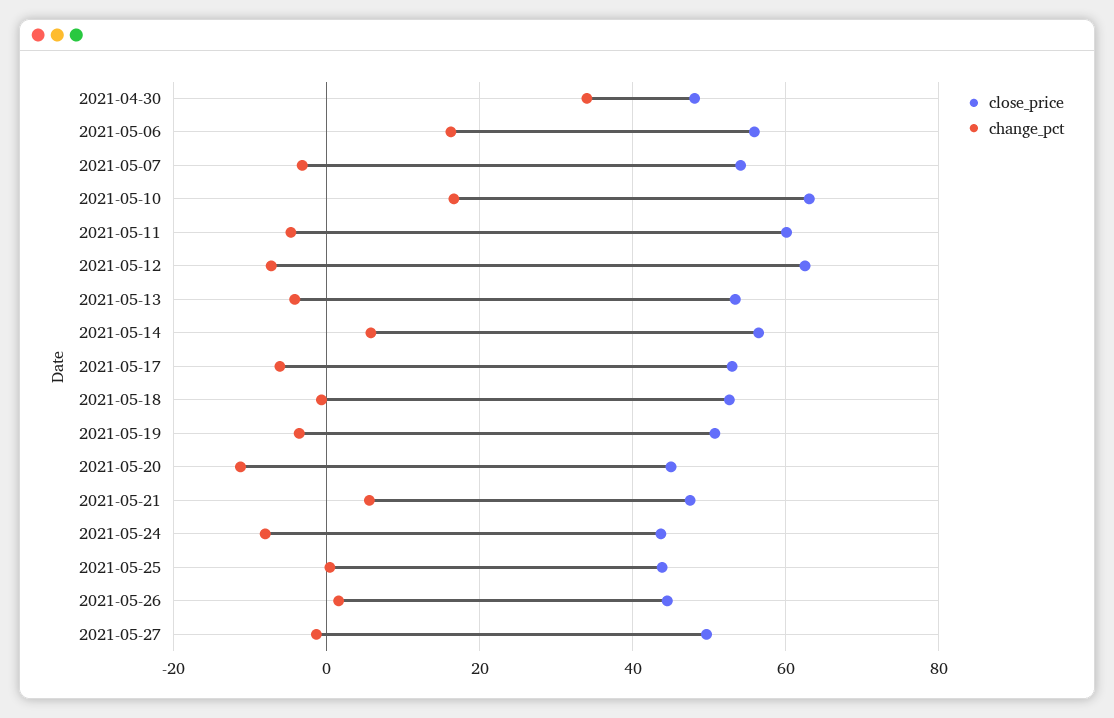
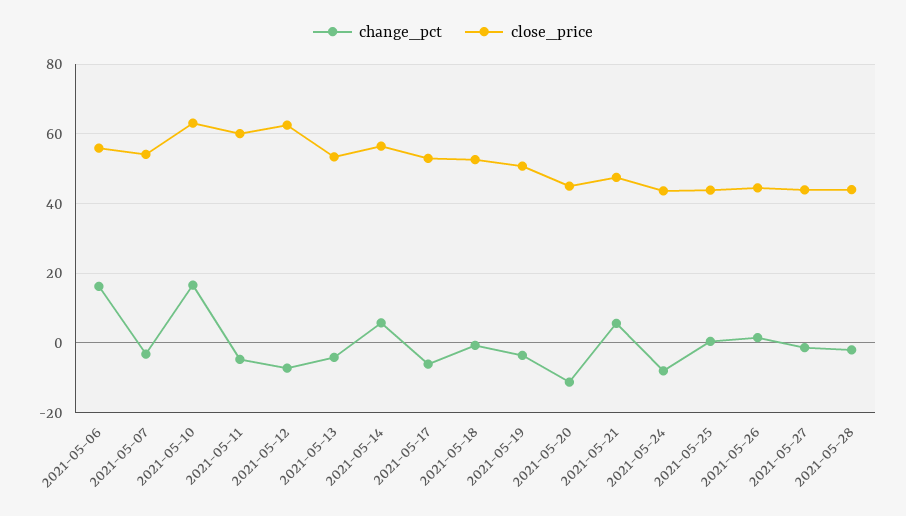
close_price, 2021-04-30: 48 -> none
change_pct, 2021-04-30: 34 -> none
close_price, 2021-05-27: 50 -> 44
change_pct, 2021-05-28: none -> -2
close_price, 2021-05-28: none -> 44

